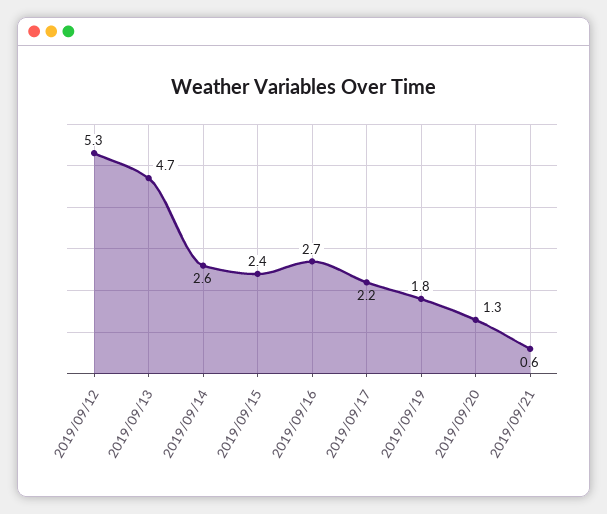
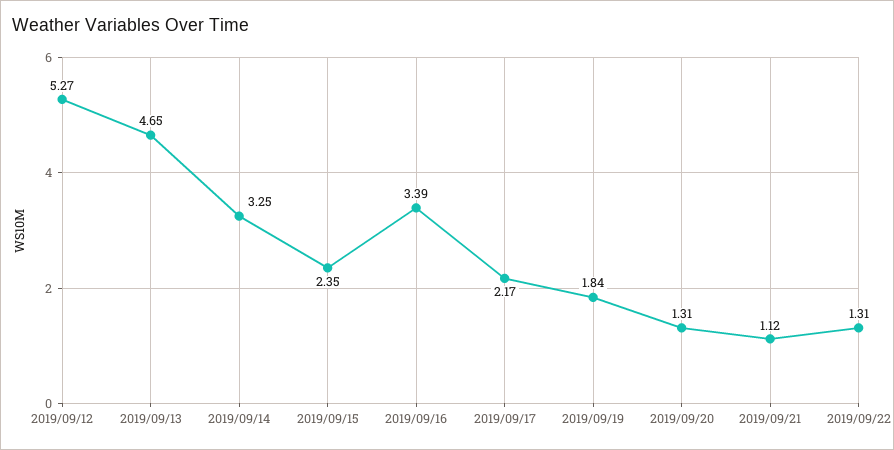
2019/09/14: 2.6 -> 3.25
2019/09/16: 2.7 -> 3.39
2019/09/21: 0.6 -> 1.12
2019/09/22: none -> 1.31

